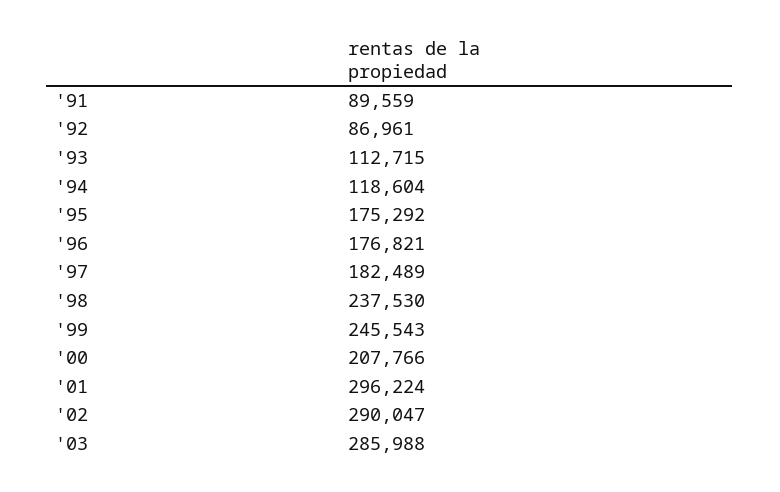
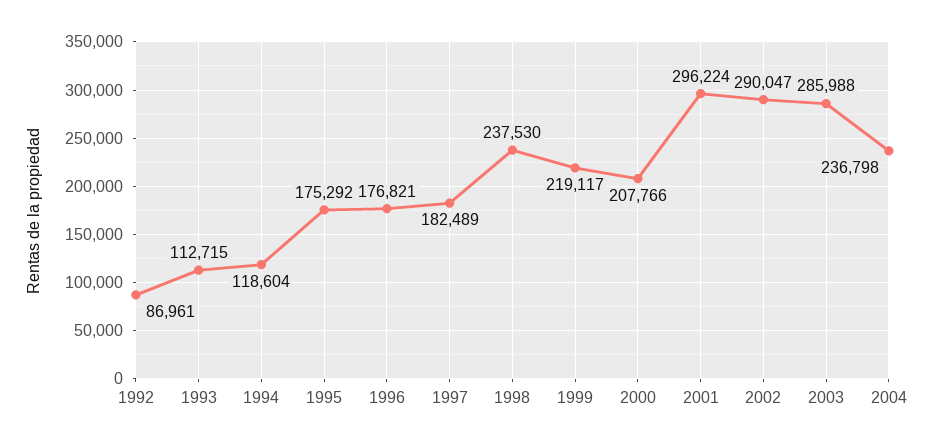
'91: 89559 -> none
'99: 245543 -> 219117
2004: none -> 236798

